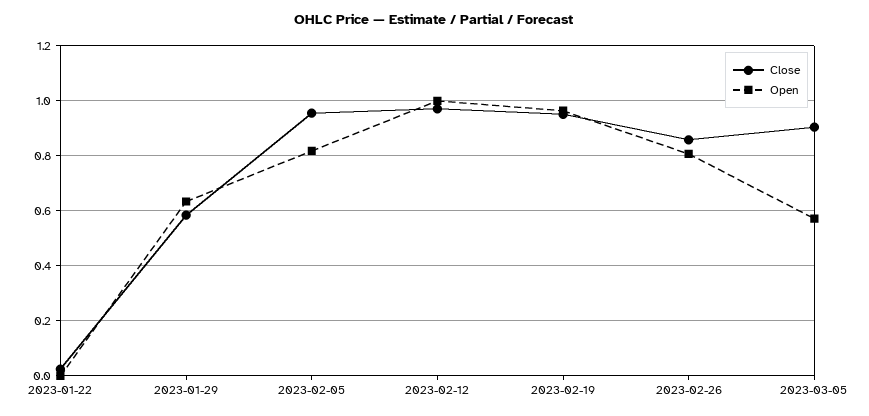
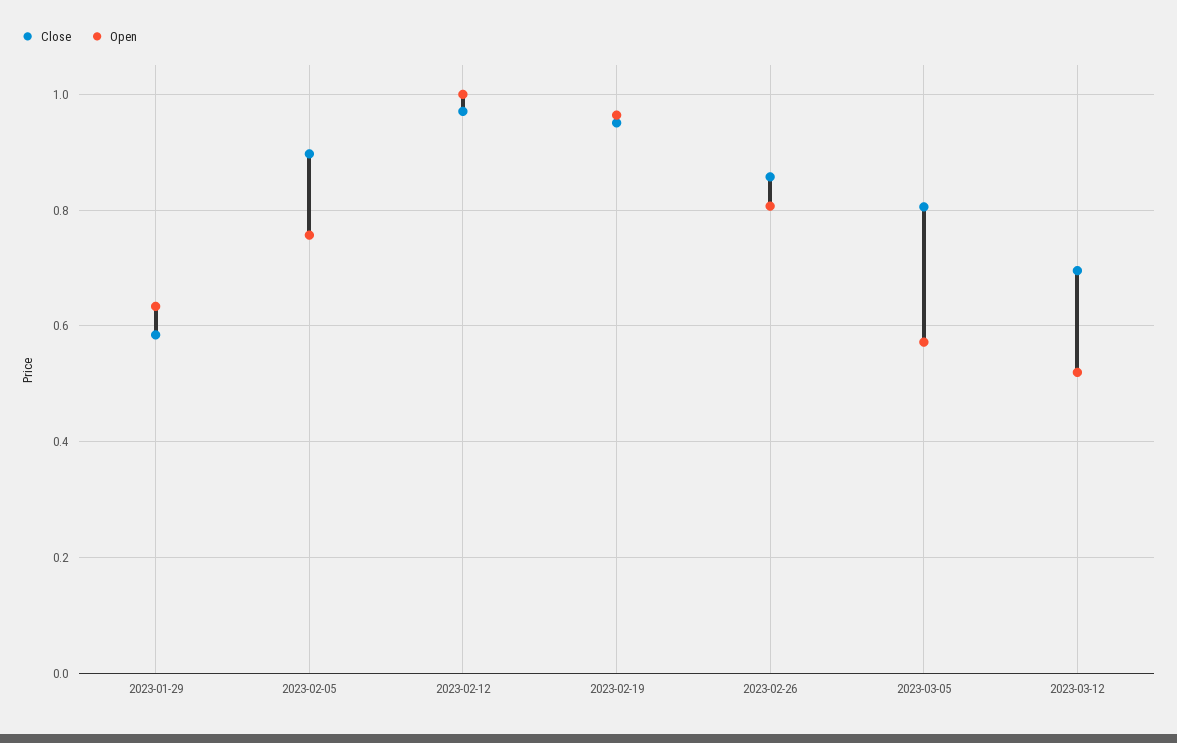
Close, 2023-01-22: 0.025 -> none
Open, 2023-01-22: 0 -> none
Close, 2023-02-05: 0.95 -> 0.9
Open, 2023-02-05: 0.825 -> 0.76
Close, 2023-03-05: 0.9 -> 0.8
Close, 2023-03-12: none -> 0.7
Open, 2023-03-12: none -> 0.52

